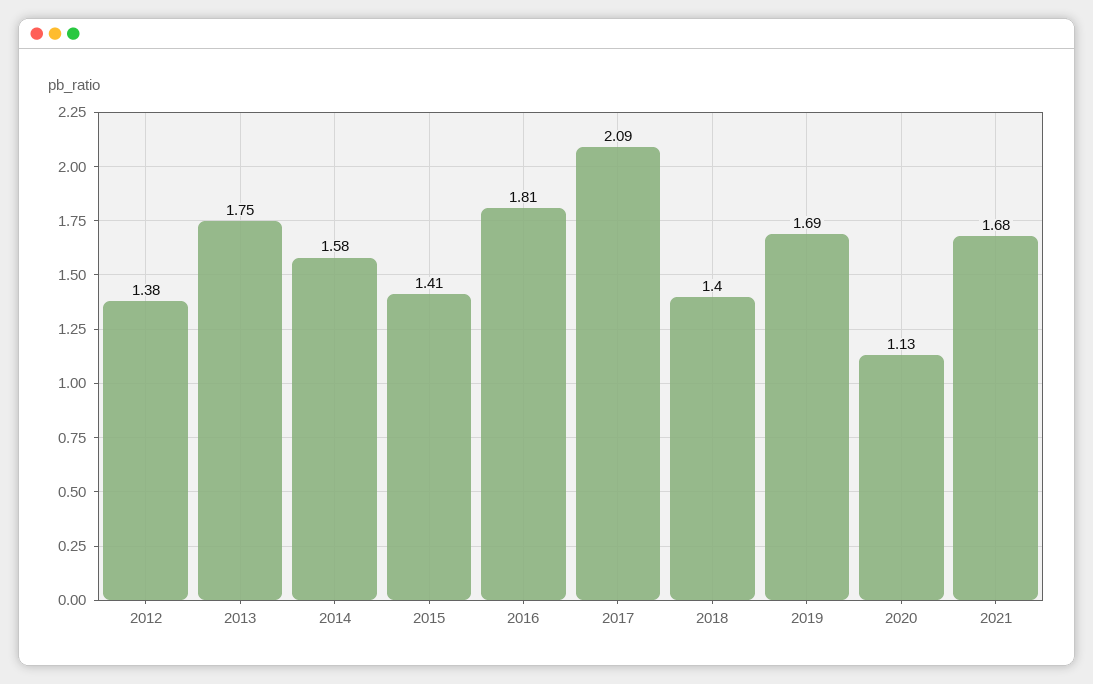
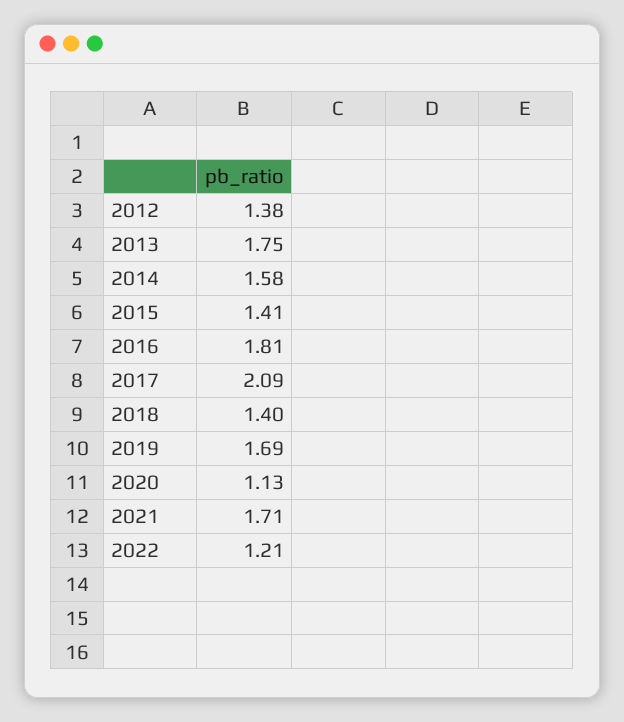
2021: 1.68 -> 1.71
2022: none -> 1.21

